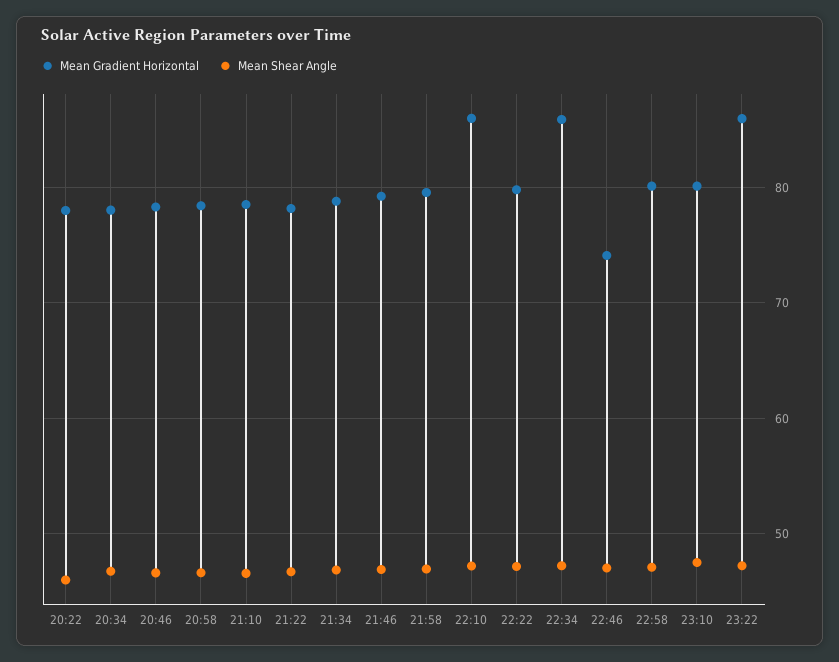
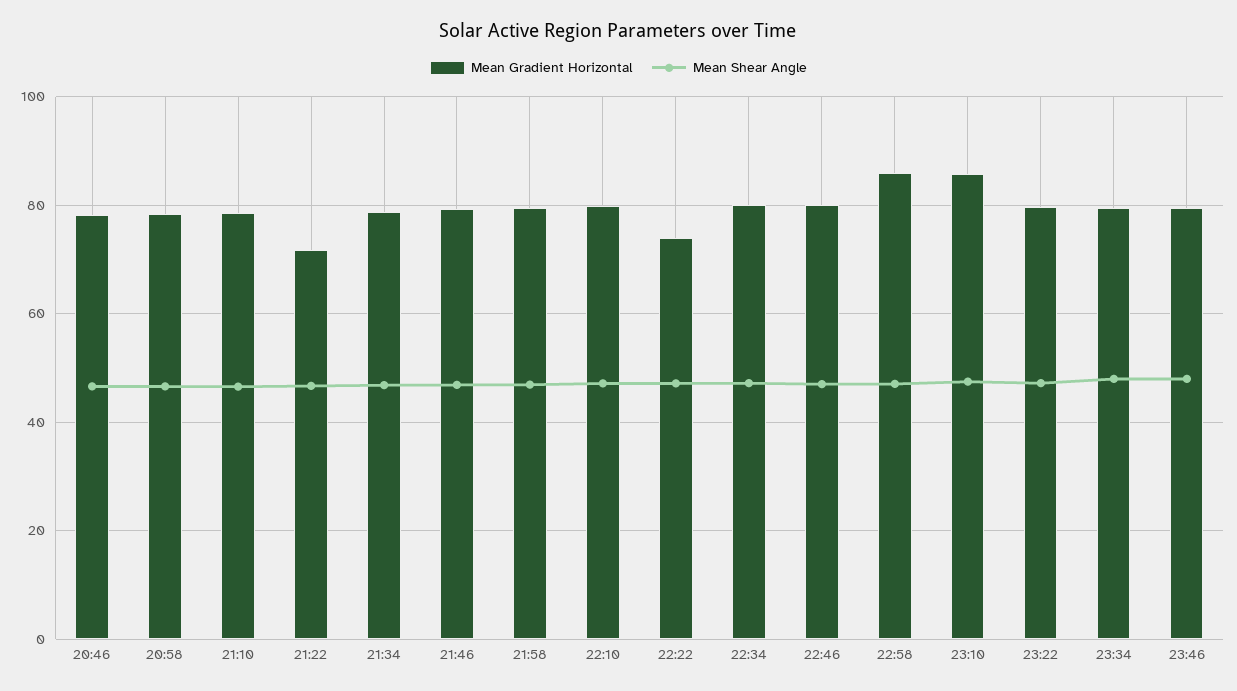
Mean Gradient Horizontal, 20:22: 78 -> none
Mean Shear Angle, 20:22: 46 -> none
Mean Gradient Horizontal, 20:34: 78 -> none
Mean Shear Angle, 20:34: 47 -> none
Mean Gradient Horizontal, 21:22: 78 -> 72
Mean Gradient Horizontal, 22:10: 86 -> 80
Mean Gradient Horizontal, 22:22: 80 -> 74
Mean Gradient Horizontal, 22:34: 86 -> 80
Mean Gradient Horizontal, 22:46: 74 -> 80
Mean Gradient Horizontal, 22:58: 80 -> 86
Mean Gradient Horizontal, 23:10: 80 -> 86
Mean Gradient Horizontal, 23:22: 86 -> 80
Mean Gradient Horizontal, 23:34: none -> 80
Mean Shear Angle, 23:34: none -> 48
Mean Gradient Horizontal, 23:46: none -> 80
Mean Shear Angle, 23:46: none -> 48

